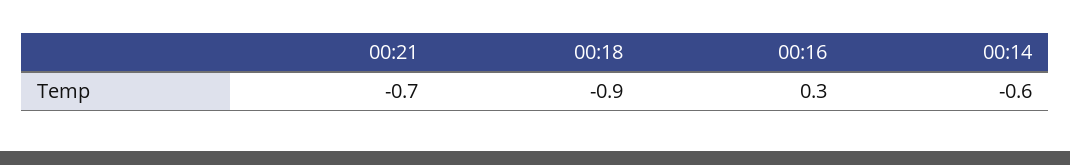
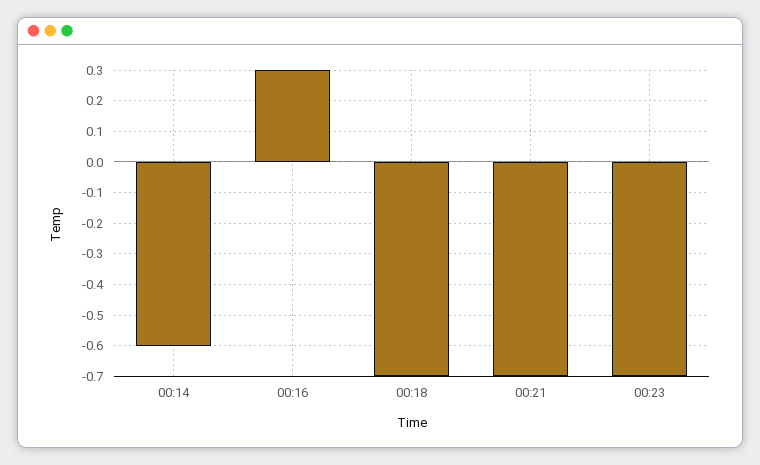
00:18: -0.9 -> -0.7
00:23: none -> -0.7

